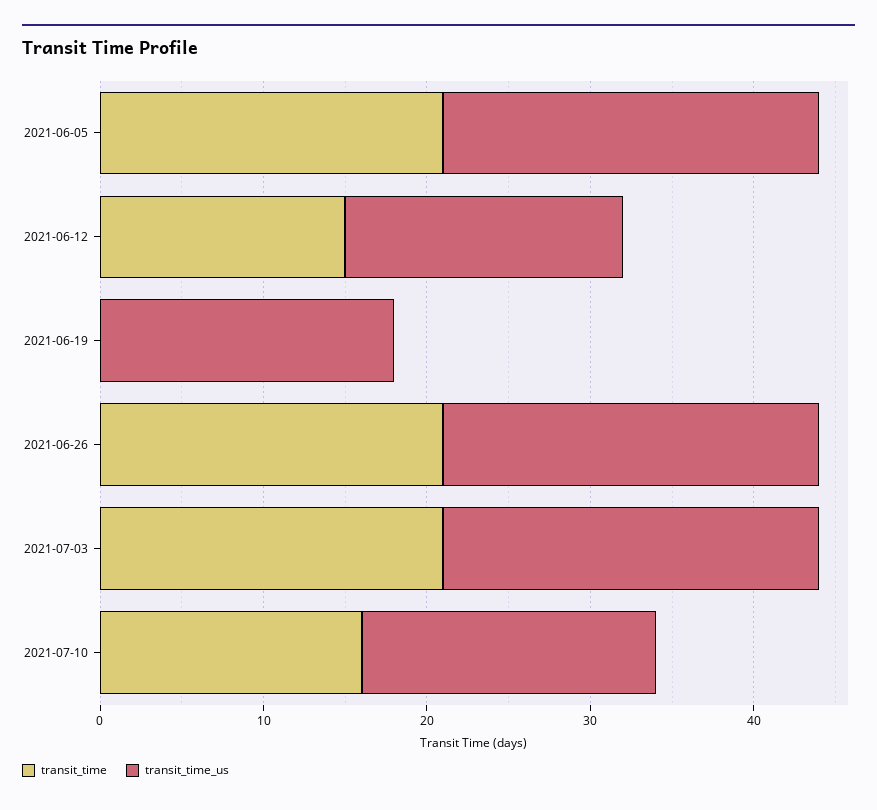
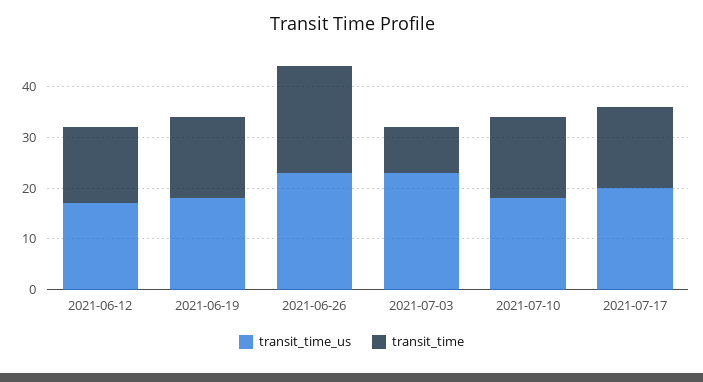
transit_time, 2021-06-05: 21 -> none
transit_time_us, 2021-06-05: 23 -> none
transit_time, 2021-06-19: 0 -> 15
transit_time, 2021-07-03: 21 -> 10
transit_time_us, 2021-07-17: none -> 20
transit_time, 2021-07-17: none -> 15

